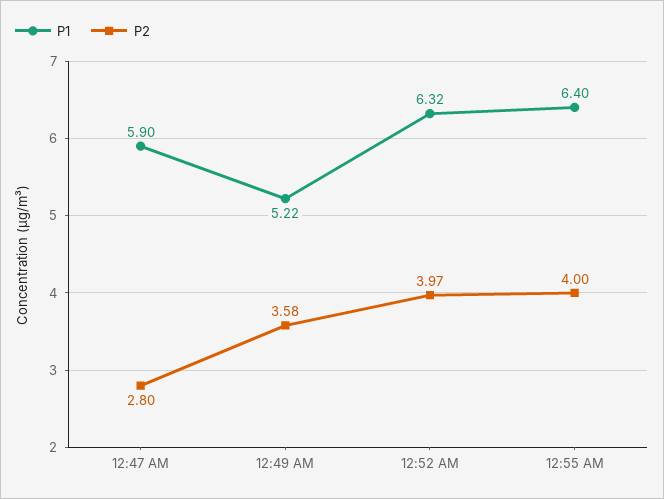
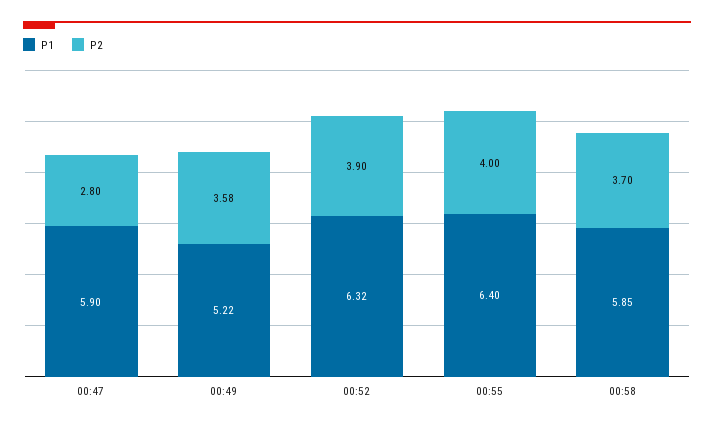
P2, 12:52 AM: 3.97 -> 3.9
P1, 00:58: none -> 5.85
P2, 00:58: none -> 3.7

